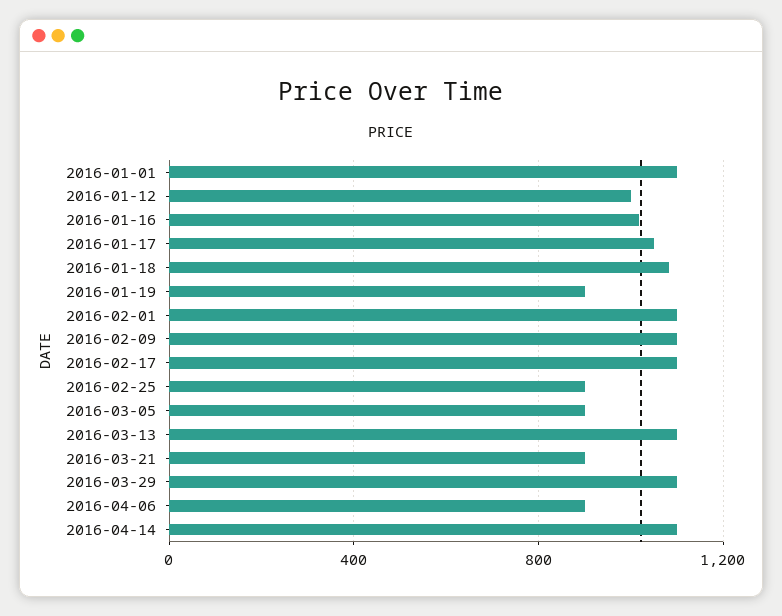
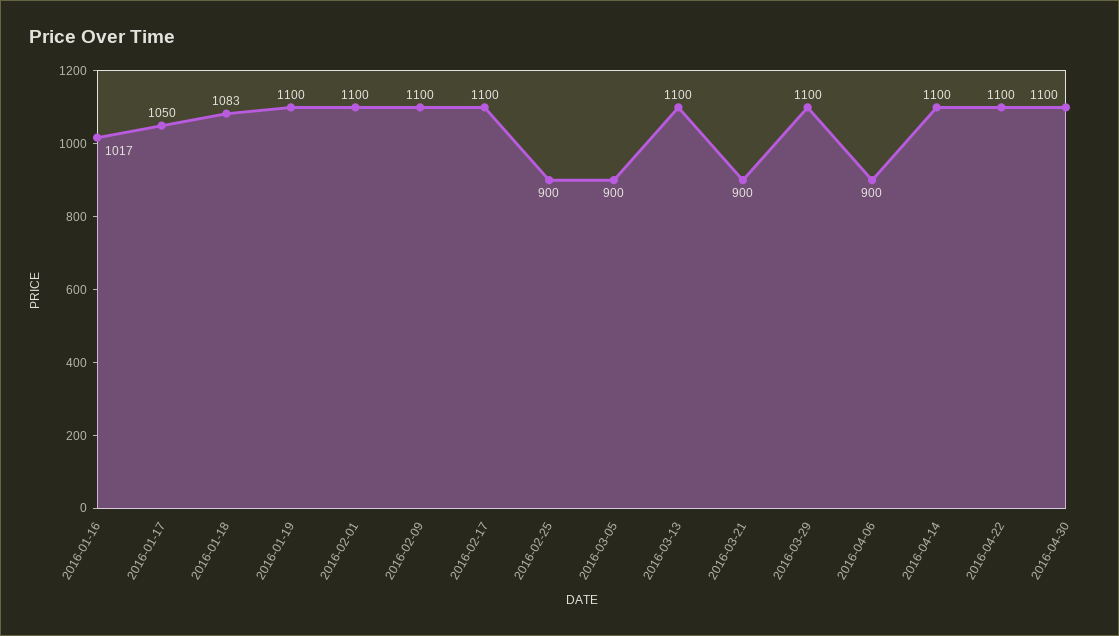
2016-01-01: 1100 -> none
2016-01-12: 1000 -> none
2016-01-19: 900 -> 1100
2016-04-22: none -> 1100
2016-04-30: none -> 1100

